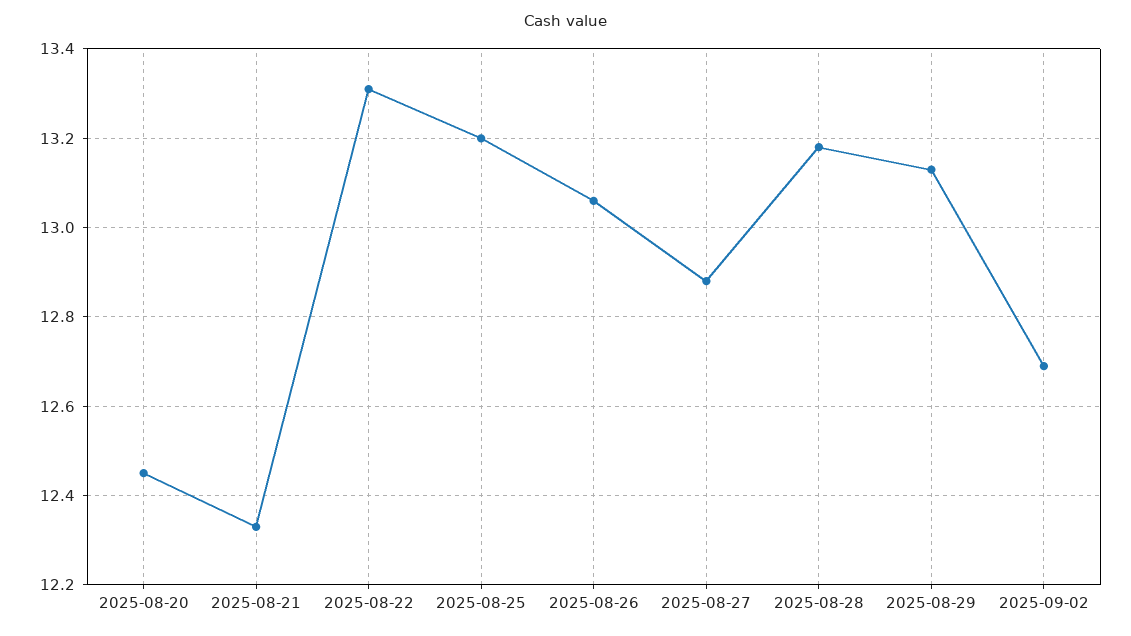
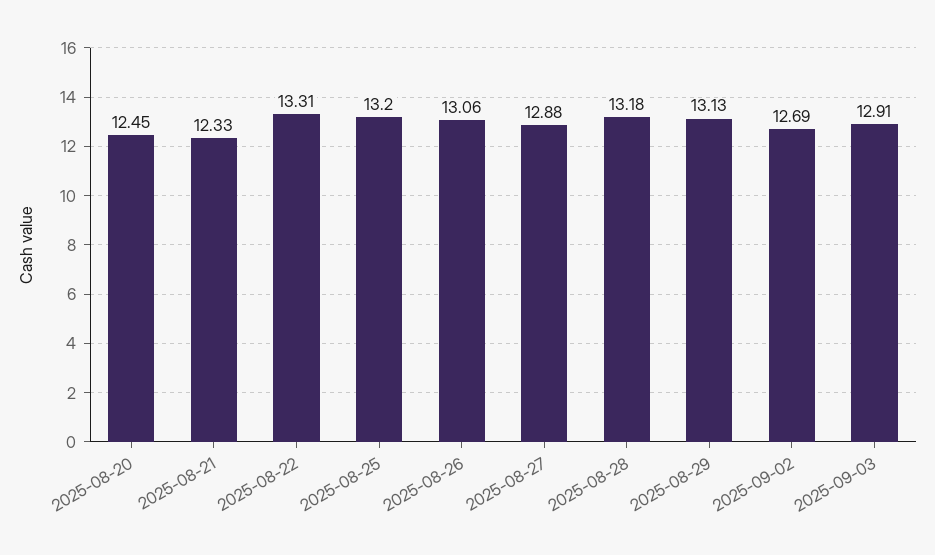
2025-09-03: none -> 12.91

